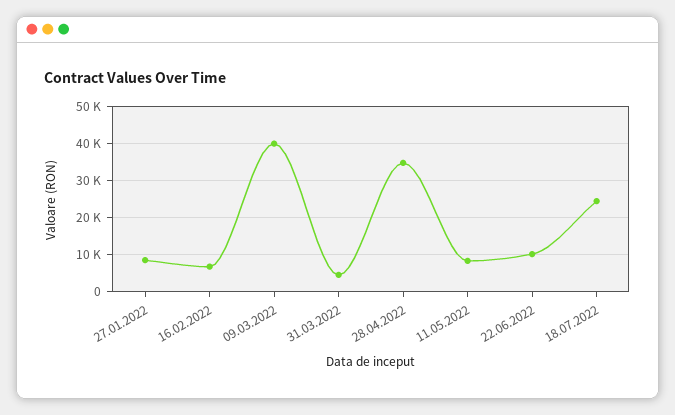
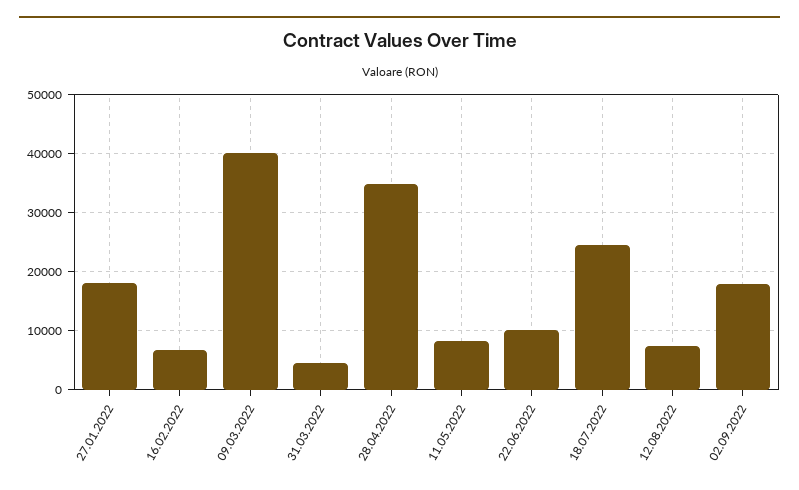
27.01.2022: 8000 -> 18000
12.08.2022: none -> 8000
02.09.2022: none -> 18000

